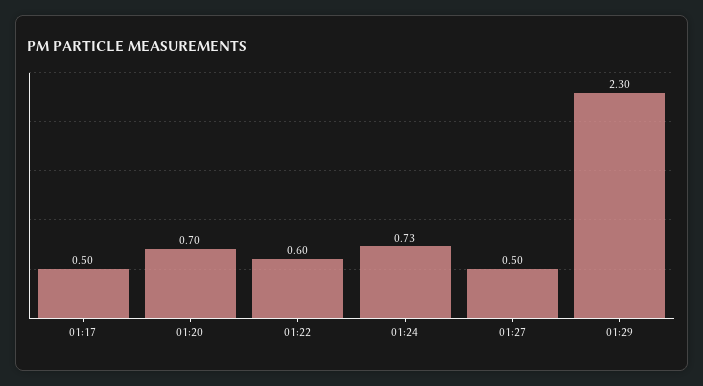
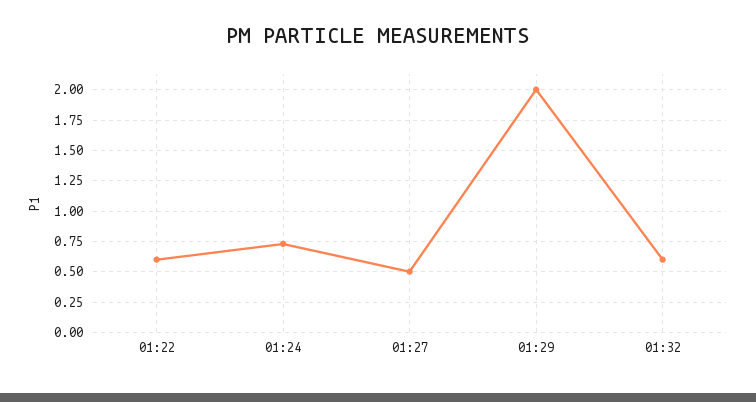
01:17: 0.5 -> none
01:20: 0.7 -> none
01:29: 2.3 -> 2
01:32: none -> 0.6

